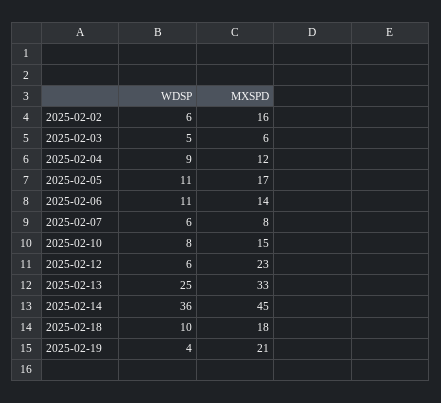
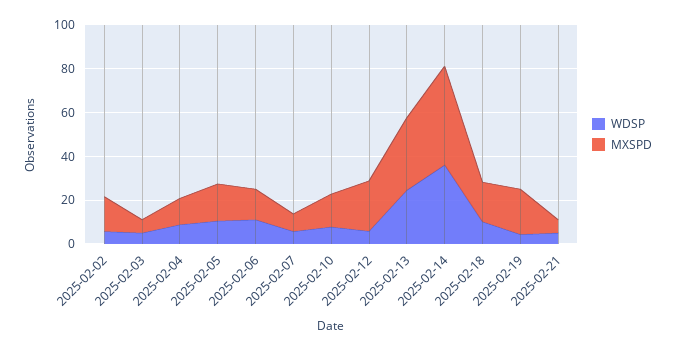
WDSP, 2025-02-21: none -> 5
MXSPD, 2025-02-21: none -> 5

